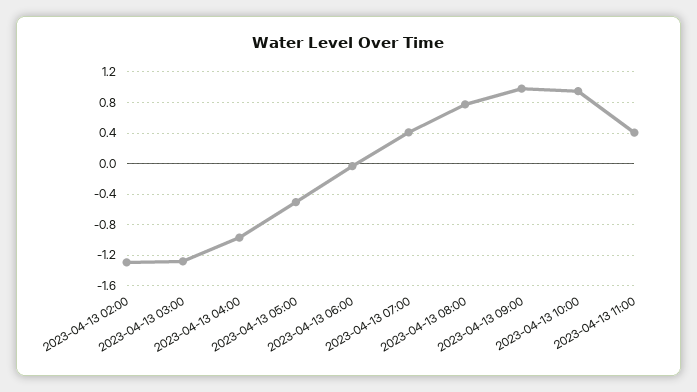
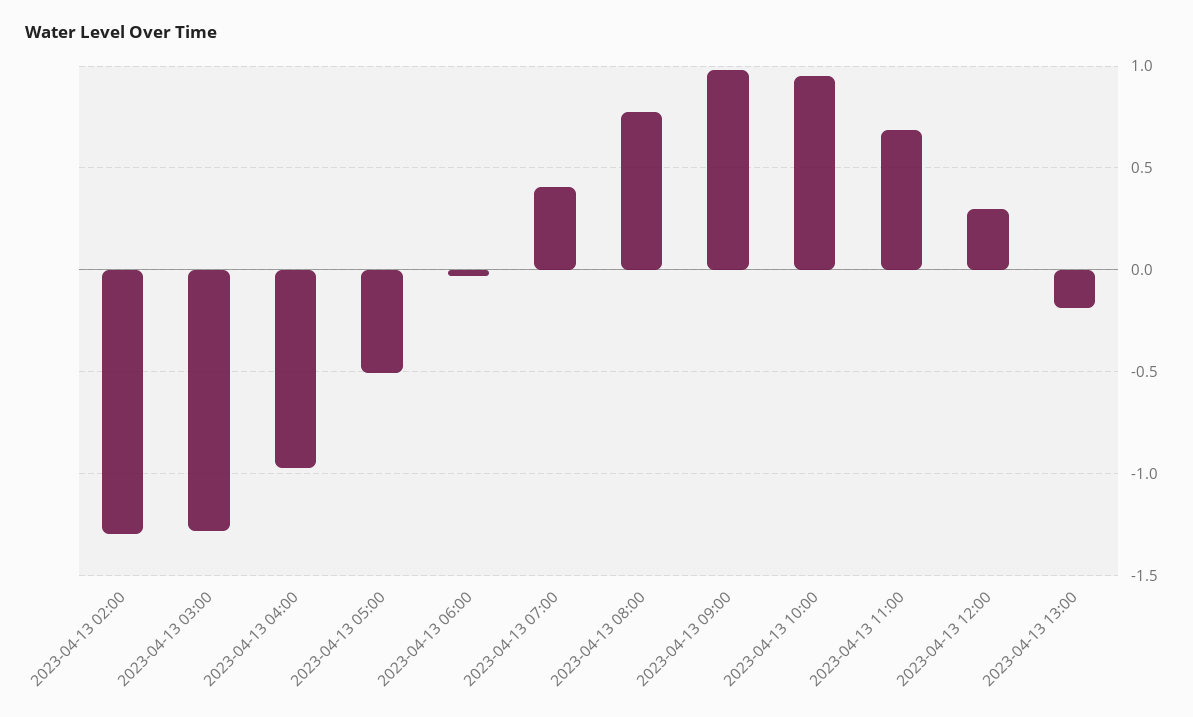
2023-04-13 11:00: 0.4 -> 0.7
2023-04-13 12:00: none -> 0.3
2023-04-13 13:00: none -> -0.2

